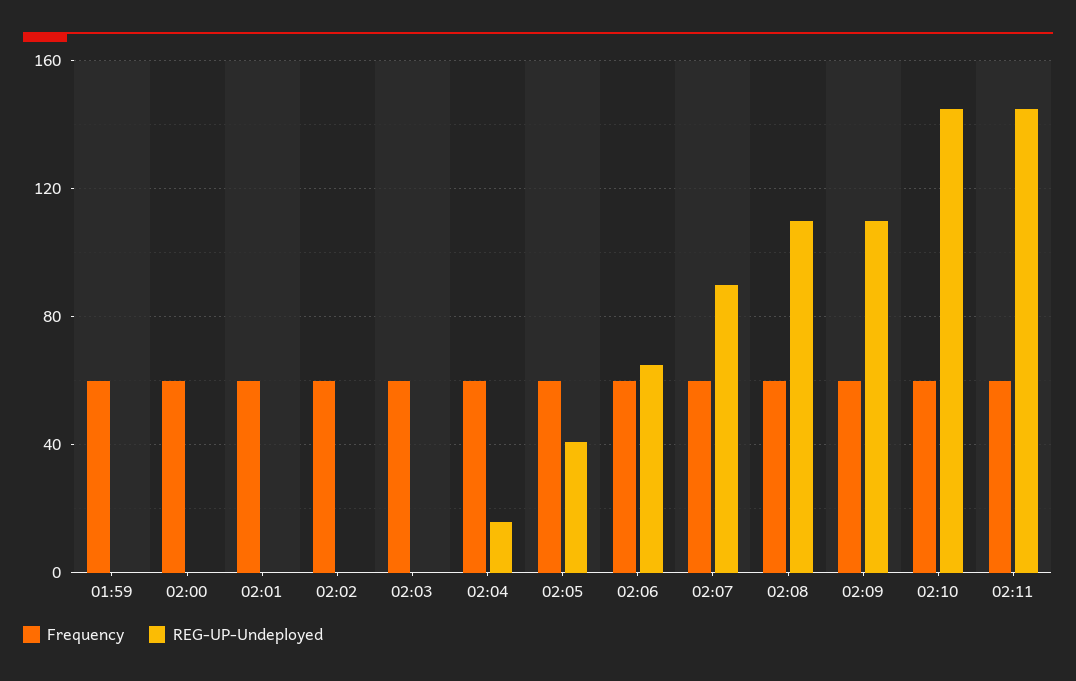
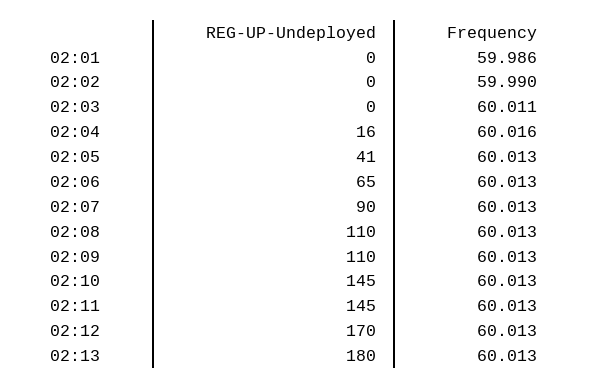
Frequency, 01:59: 60 -> none
REG-UP-Undeployed, 01:59: 0 -> none
Frequency, 02:00: 60 -> none
REG-UP-Undeployed, 02:00: 0 -> none
REG-UP-Undeployed, 02:12: none -> 170
Frequency, 02:12: none -> 60.013
REG-UP-Undeployed, 02:13: none -> 180
Frequency, 02:13: none -> 60.013

